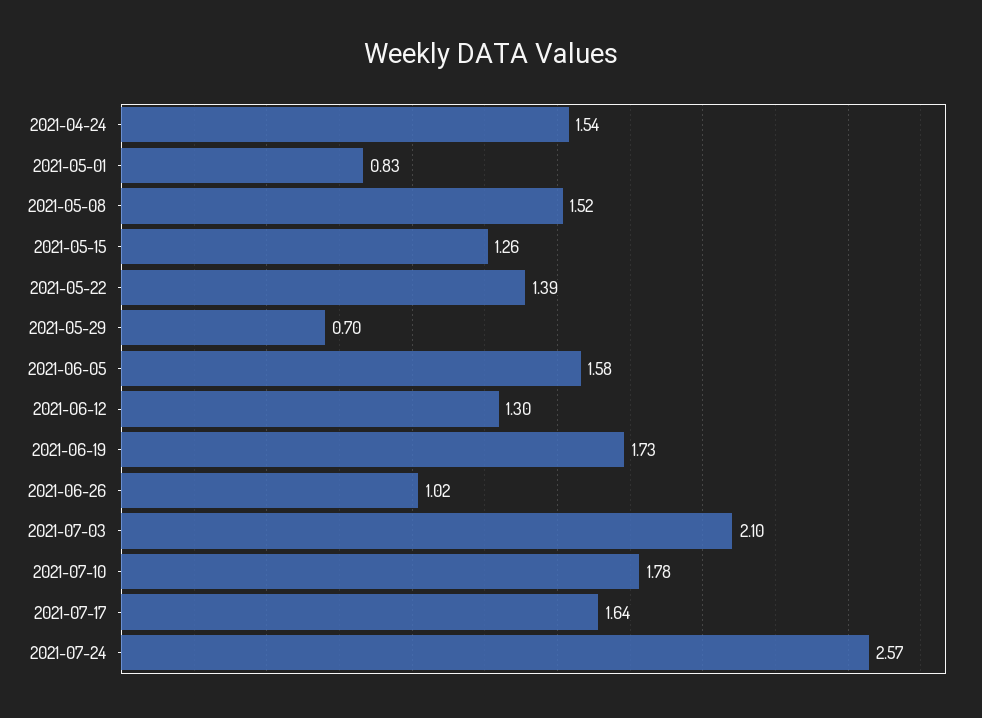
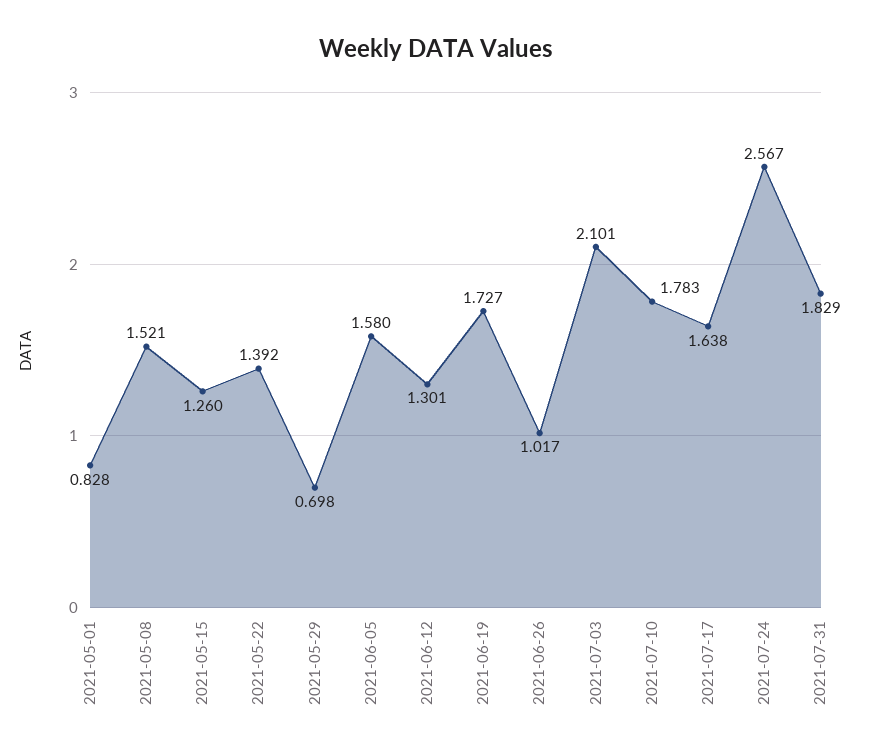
2021-04-24: 1.54 -> none
2021-07-31: none -> 1.829

